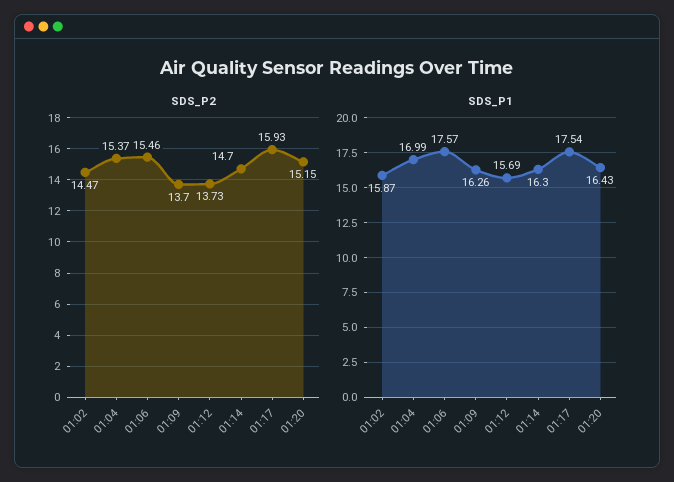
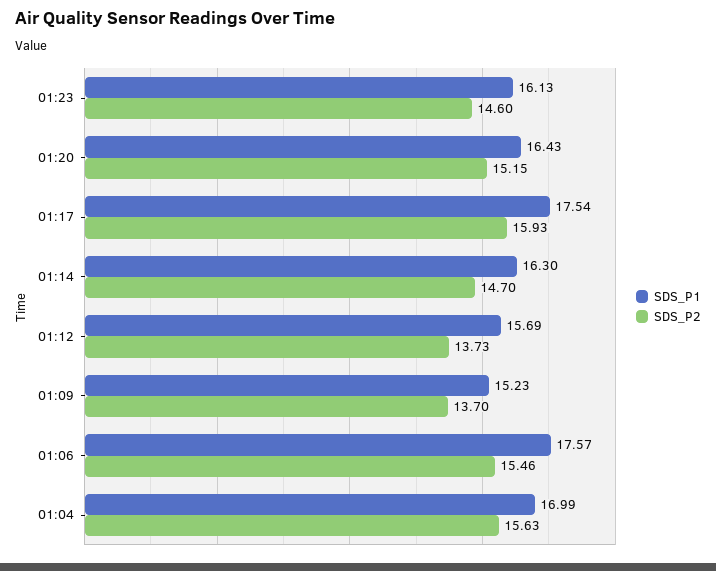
SDS_P2, 01:02: 14.47 -> none
SDS_P2, 01:04: 15.37 -> 15.63
SDS_P1, 01:02: 15.87 -> none
SDS_P1, 01:09: 16.26 -> 15.23
SDS_P1, 01:23: none -> 16.13
SDS_P2, 01:23: none -> 14.6

